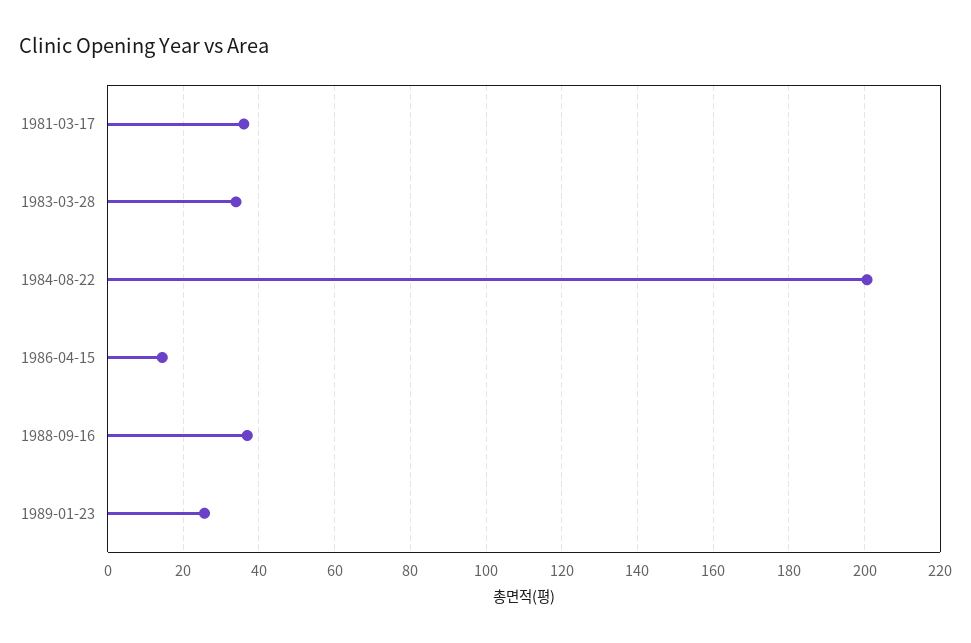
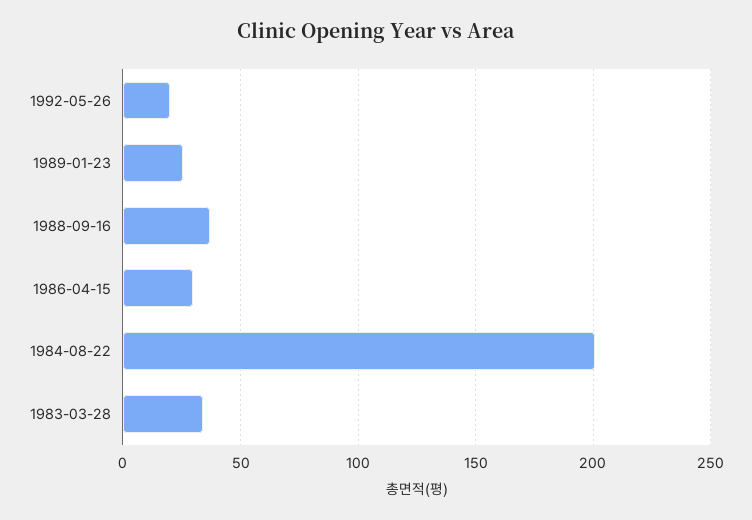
1981-03-17: 36 -> none
1986-04-15: 14 -> 30
1992-05-26: none -> 20

